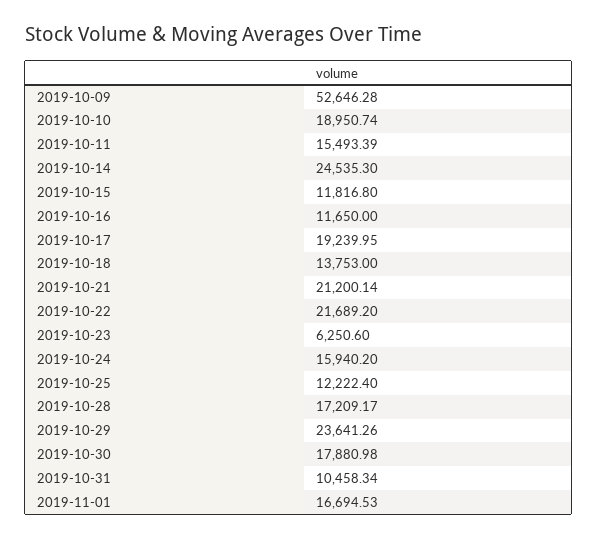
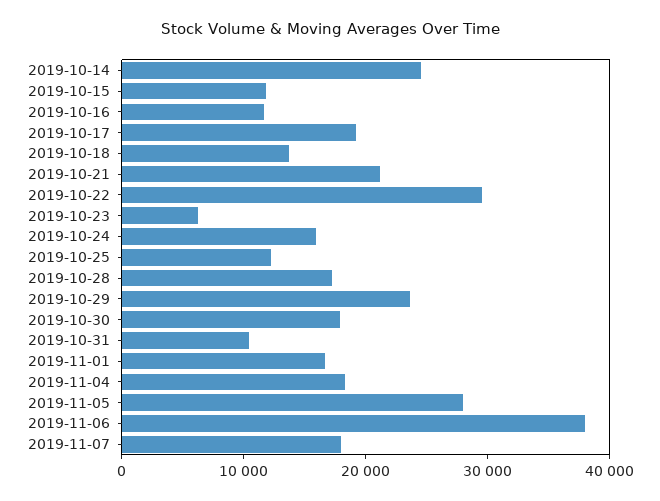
2019-10-09: 52646.28 -> none
2019-10-10: 18950.74 -> none
2019-10-11: 15493.39 -> none
2019-10-22: 21689.2 -> 30000
2019-11-04: none -> 18000
2019-11-05: none -> 28000
2019-11-06: none -> 38000
2019-11-07: none -> 18000

